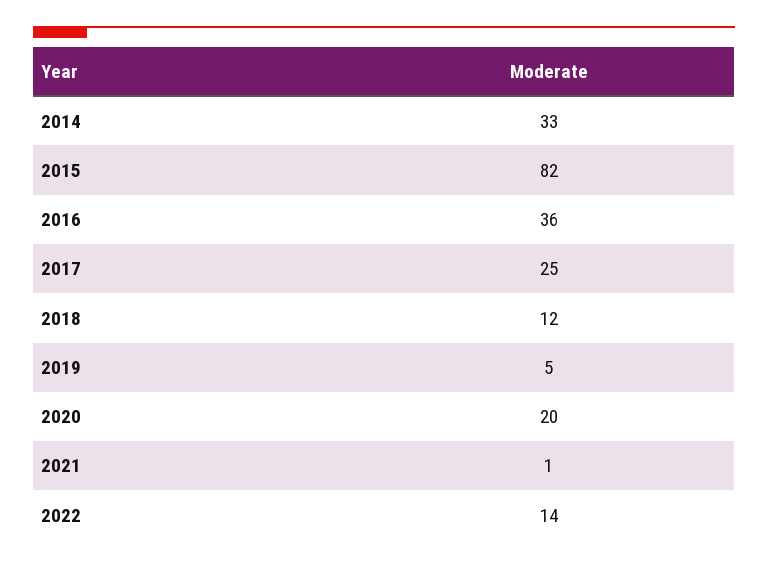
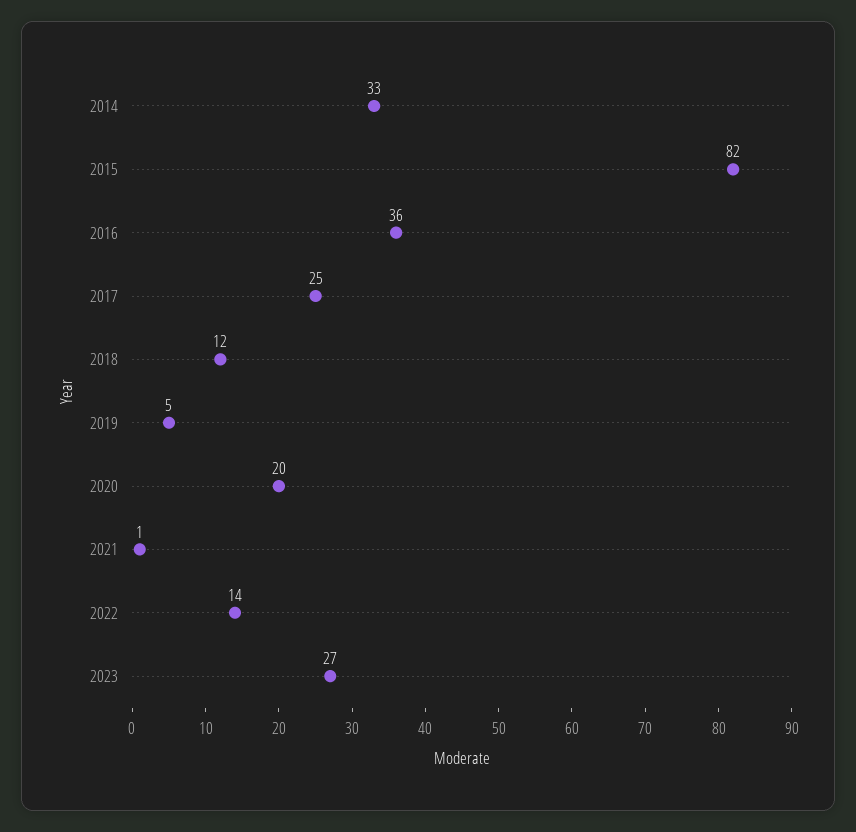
2023: none -> 27

